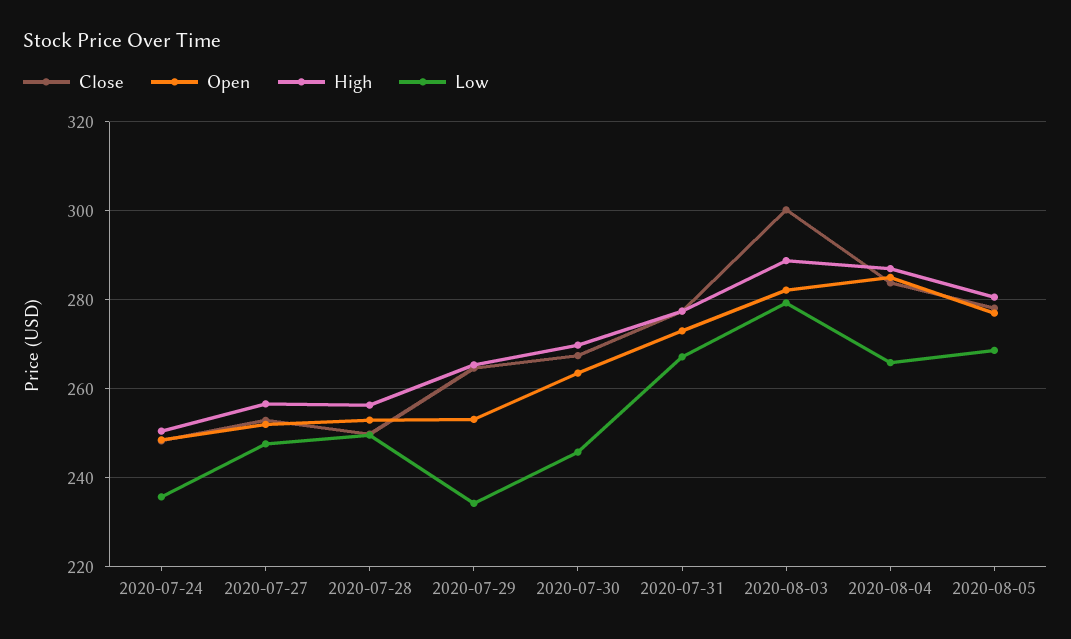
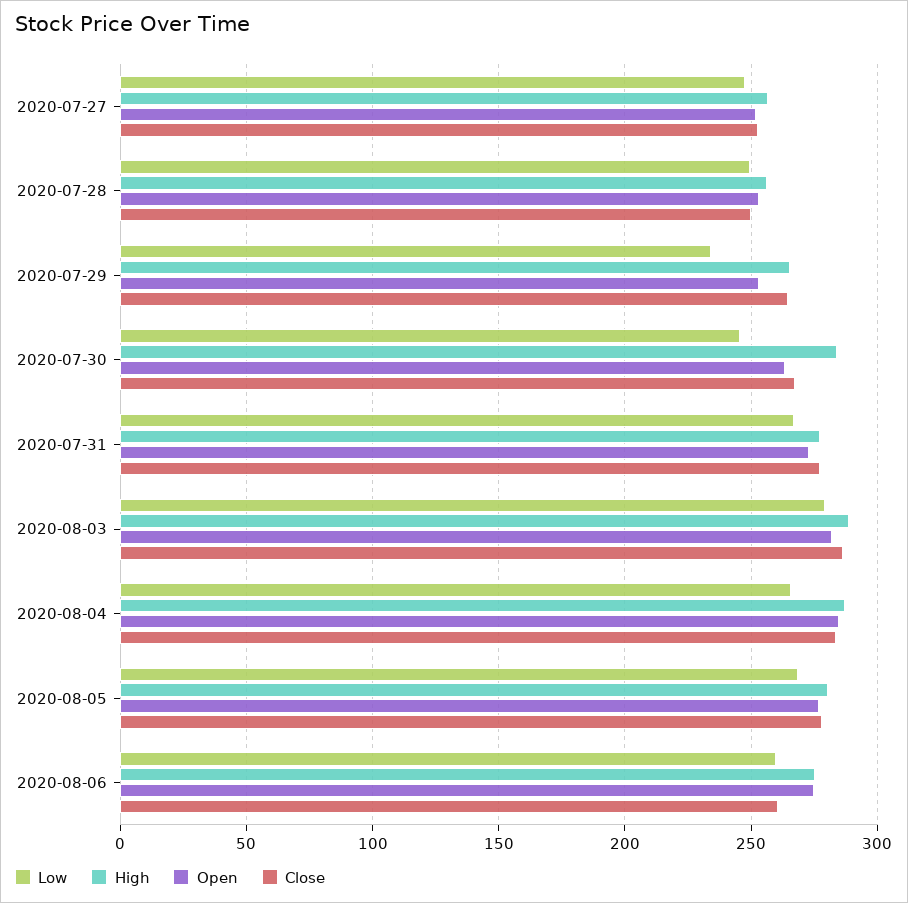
Close, 2020-07-24: 248 -> none
Open, 2020-07-24: 248 -> none
High, 2020-07-24: 250 -> none
Low, 2020-07-24: 236 -> none
High, 2020-07-30: 270 -> 285
Close, 2020-08-03: 300 -> 285
Low, 2020-08-06: none -> 260
High, 2020-08-06: none -> 275
Open, 2020-08-06: none -> 275
Close, 2020-08-06: none -> 260

